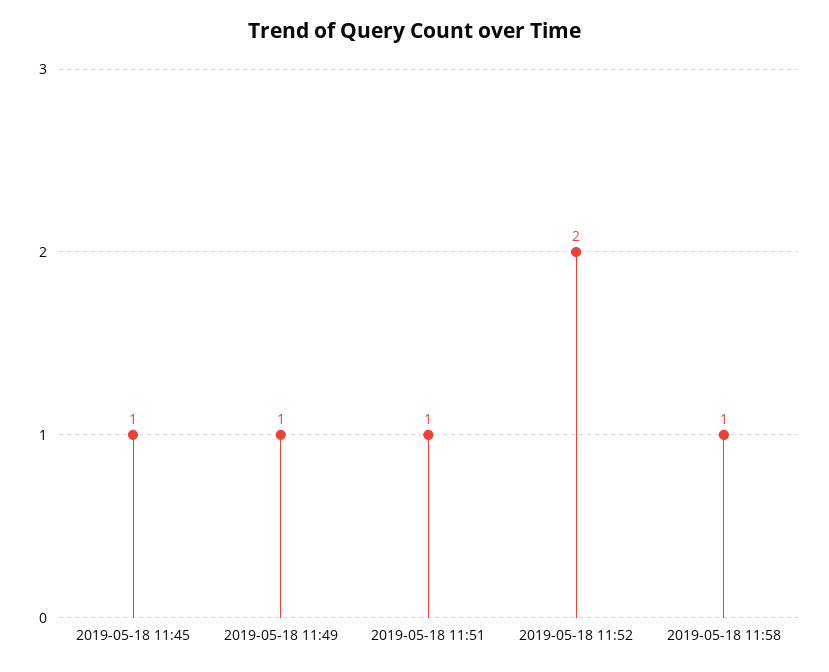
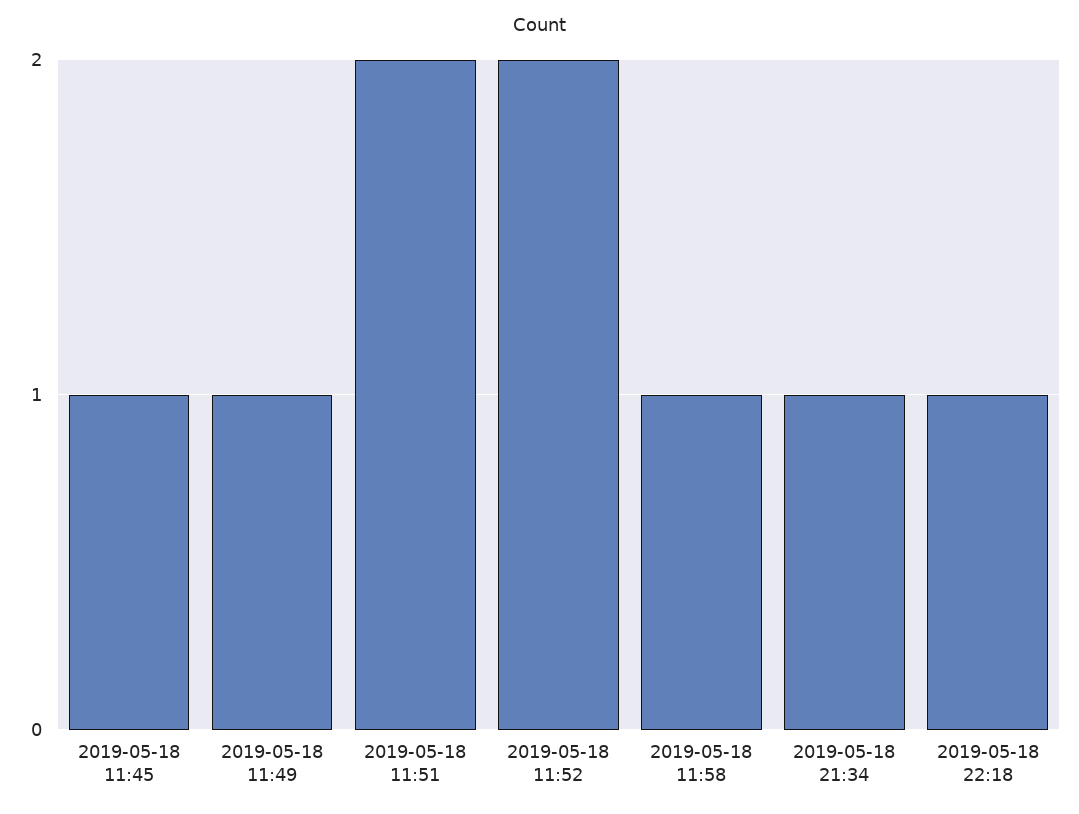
2019-05-18 11:51: 1 -> 2
2019-05-18 21:34: none -> 1
2019-05-18 22:18: none -> 1

